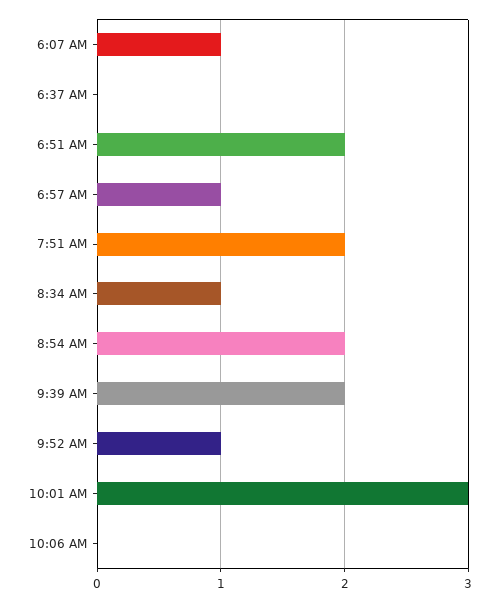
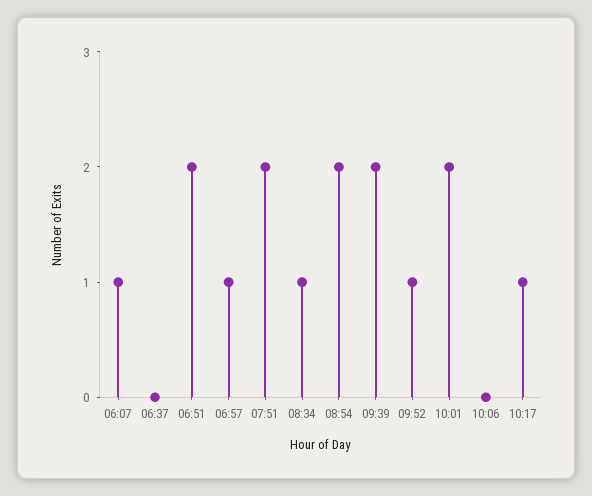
10:01 AM: 3 -> 2
10:17: none -> 1

